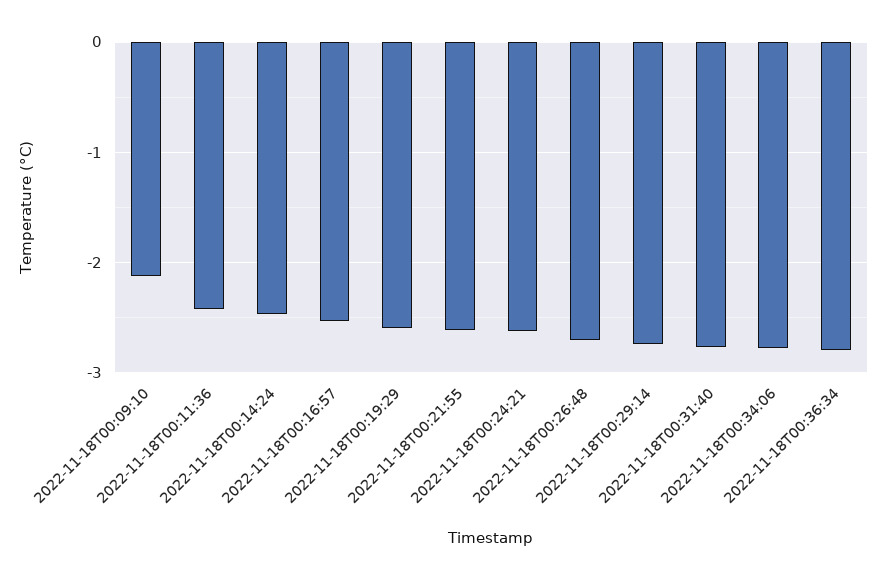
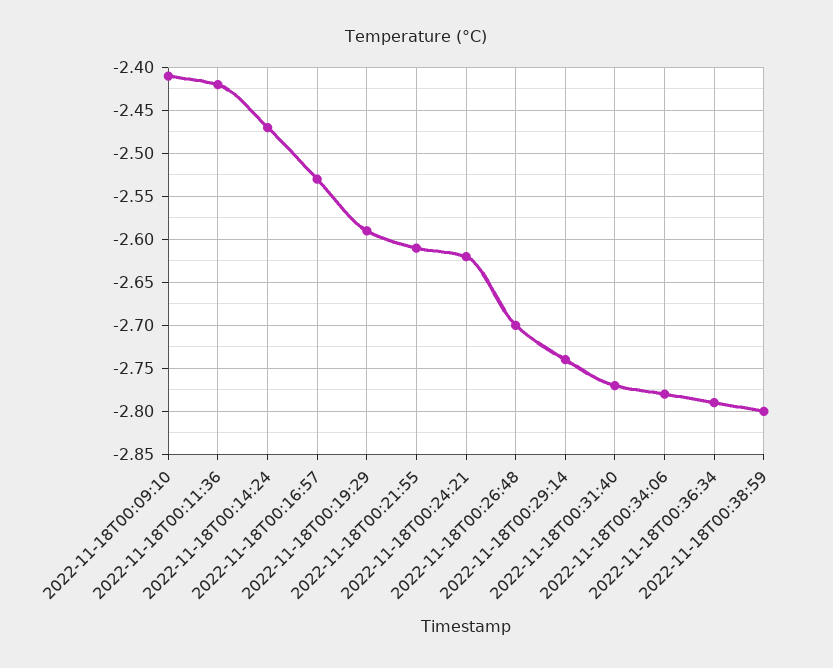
2022-11-18T00:09:10: -2.1 -> -2.41
2022-11-18T00:38:59: none -> -2.8

